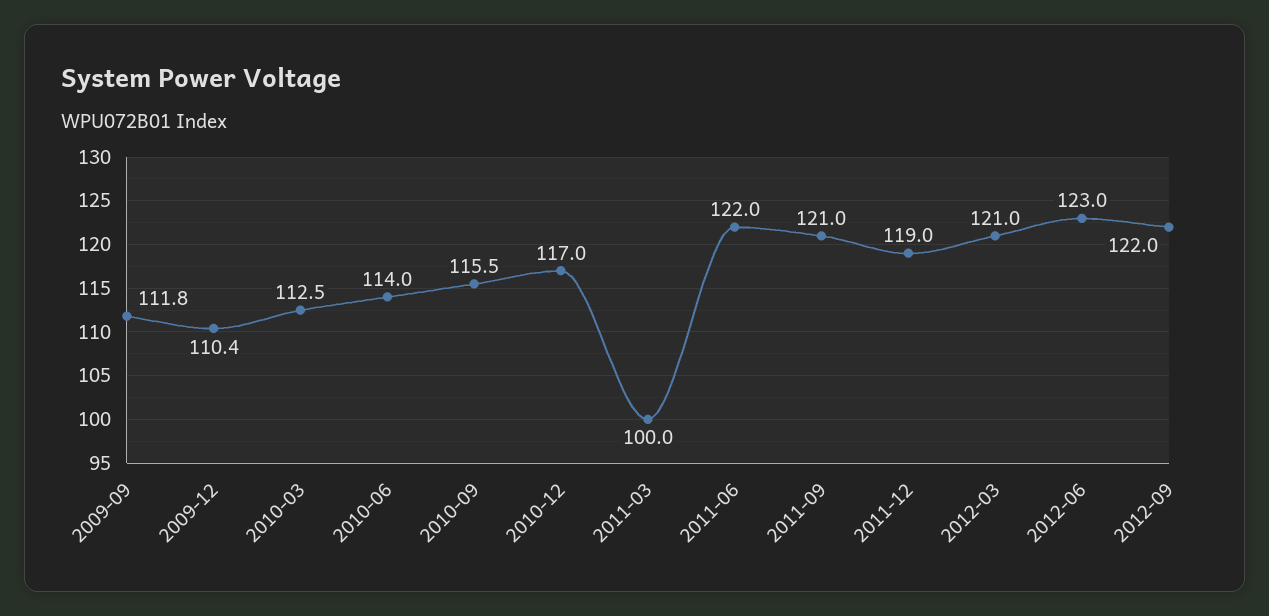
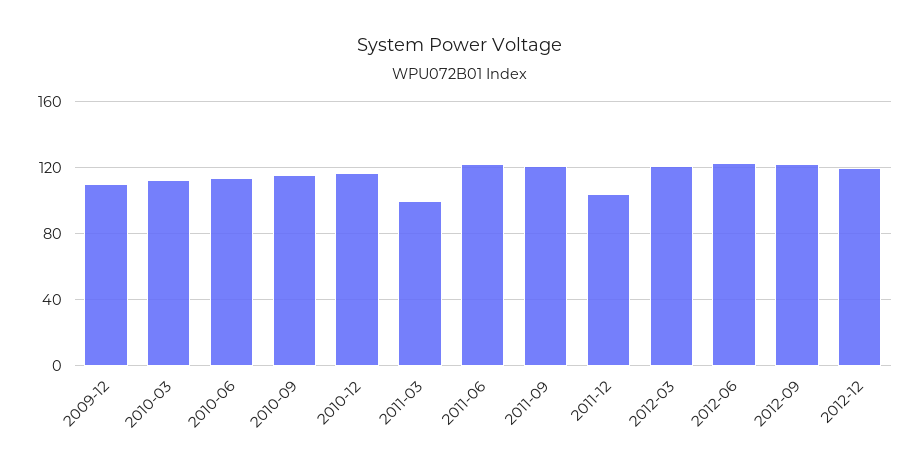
2009-09: 111.8 -> none
2011-12: 119 -> 105
2012-12: none -> 120

